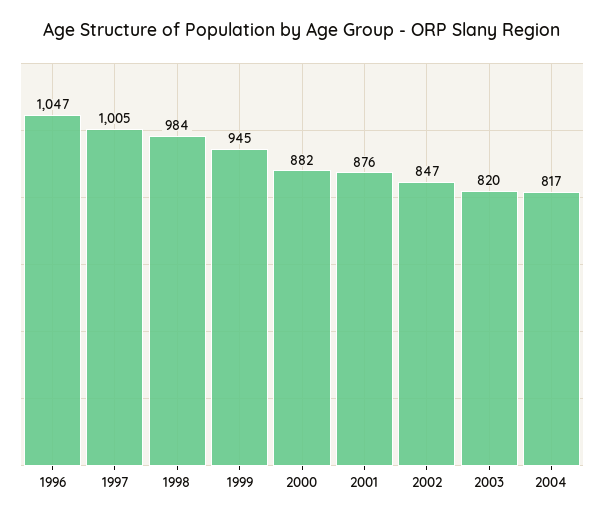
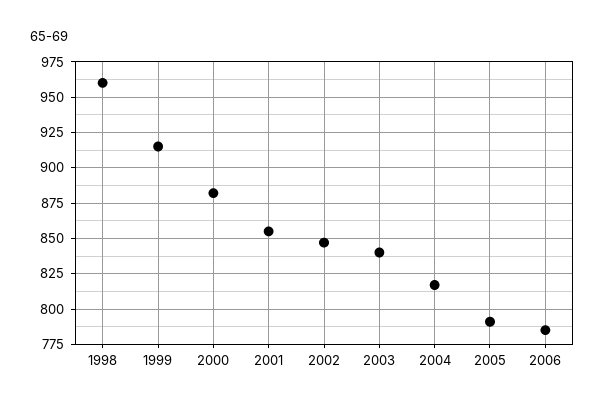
1996: 1047 -> none
1997: 1005 -> none
1998: 984 -> 960
1999: 945 -> 915
2001: 876 -> 855
2003: 820 -> 840
2005: none -> 790
2006: none -> 785

